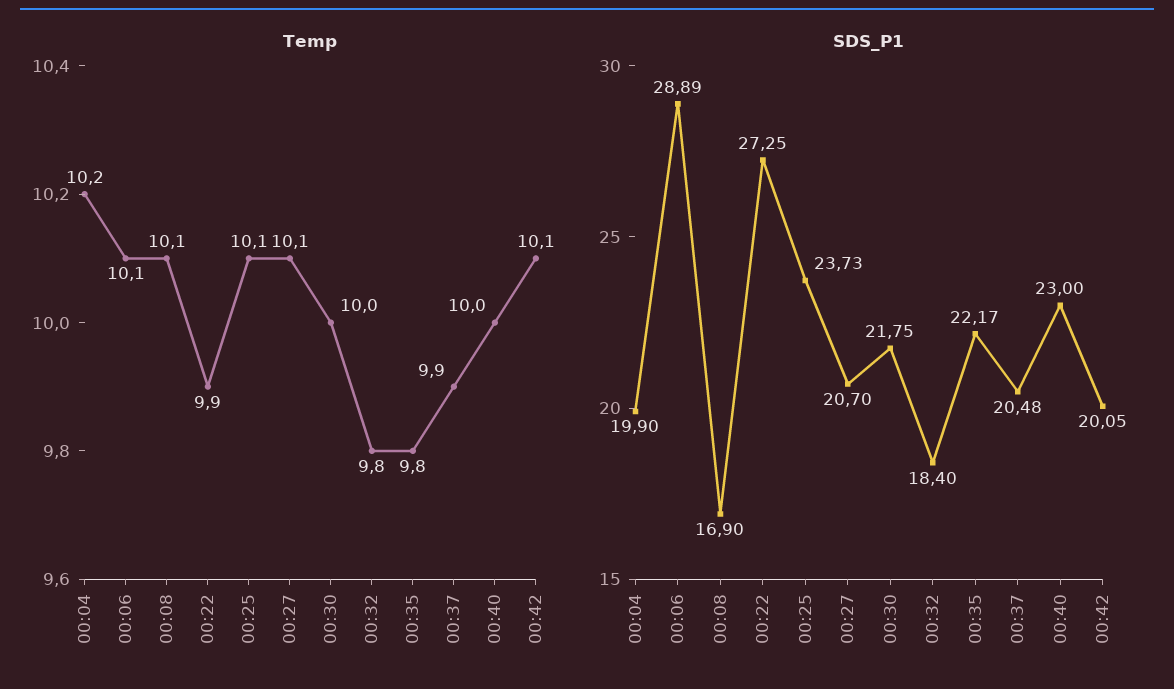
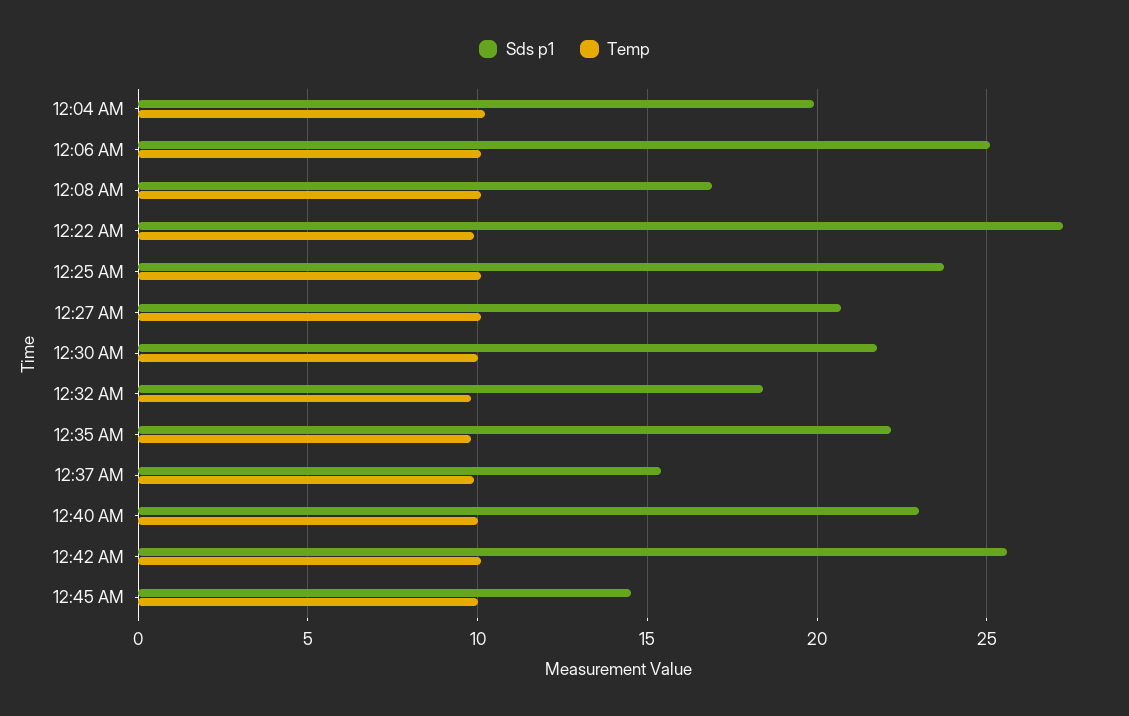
SDS_P1, 00:06: 28.89 -> 25
SDS_P1, 00:37: 20.48 -> 15.5
SDS_P1, 00:42: 20.05 -> 25.5
SDS_P1, 12:45 AM: none -> 14.5
Temp, 12:45 AM: none -> 10

